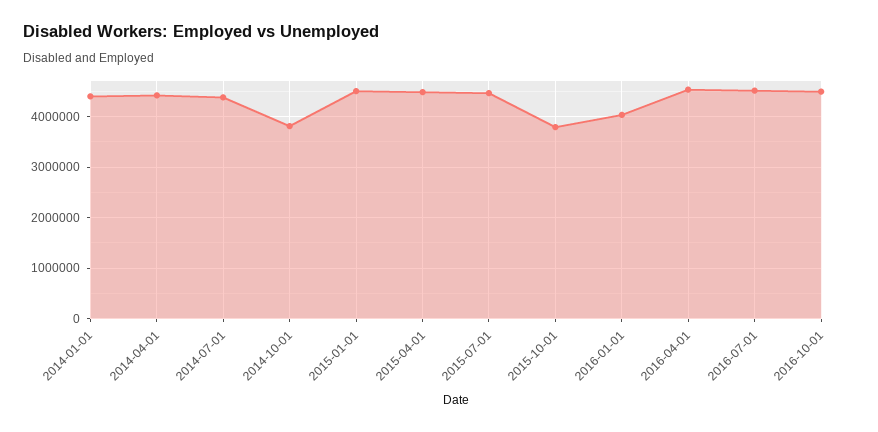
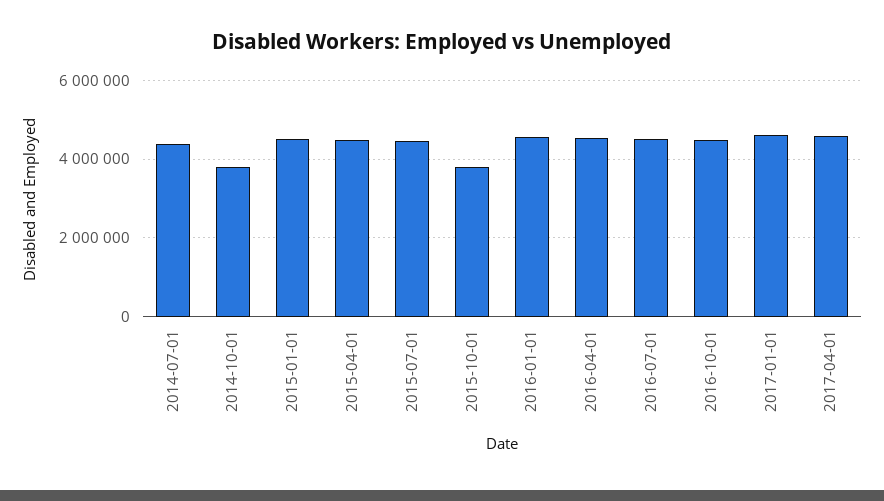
2014-01-01: 4400000 -> none
2014-04-01: 4400000 -> none
2016-01-01: 4000000 -> 4600000
2017-01-01: none -> 4600000
2017-04-01: none -> 4600000

